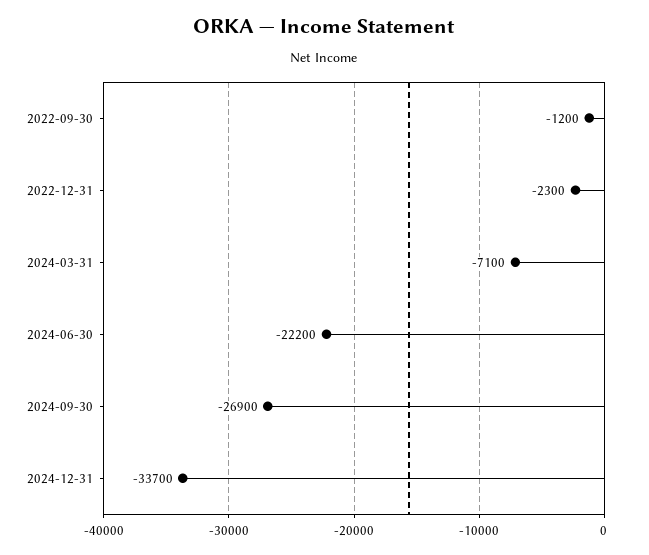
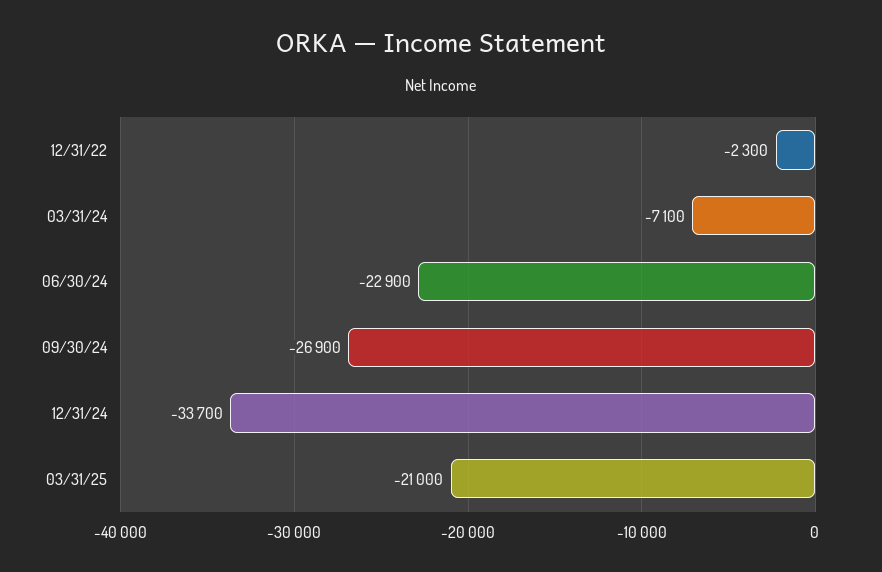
2022-09-30: -1200 -> none
2024-06-30: -22200 -> -22900
03/31/25: none -> -21000

